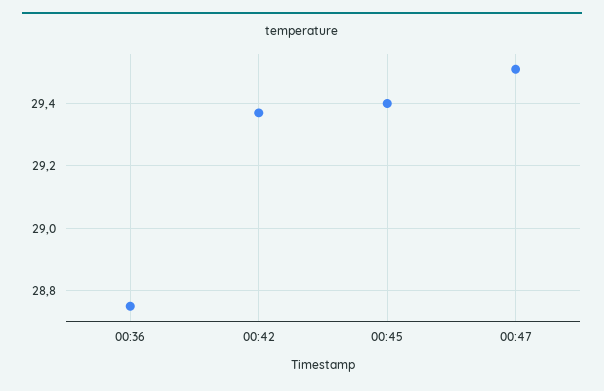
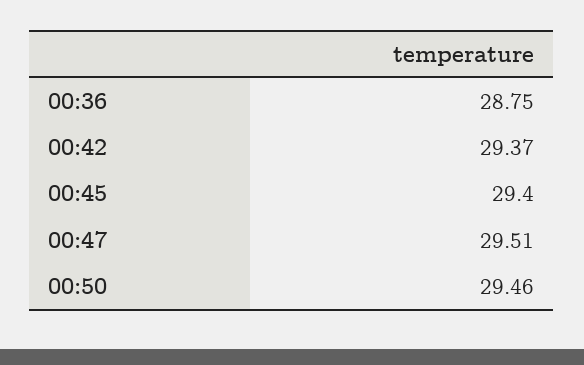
00:50: none -> 29.46

